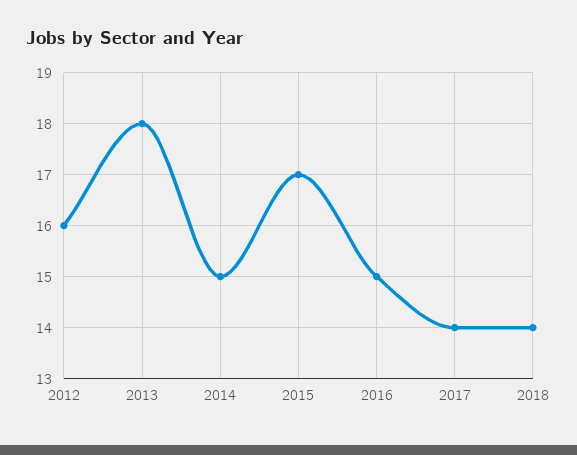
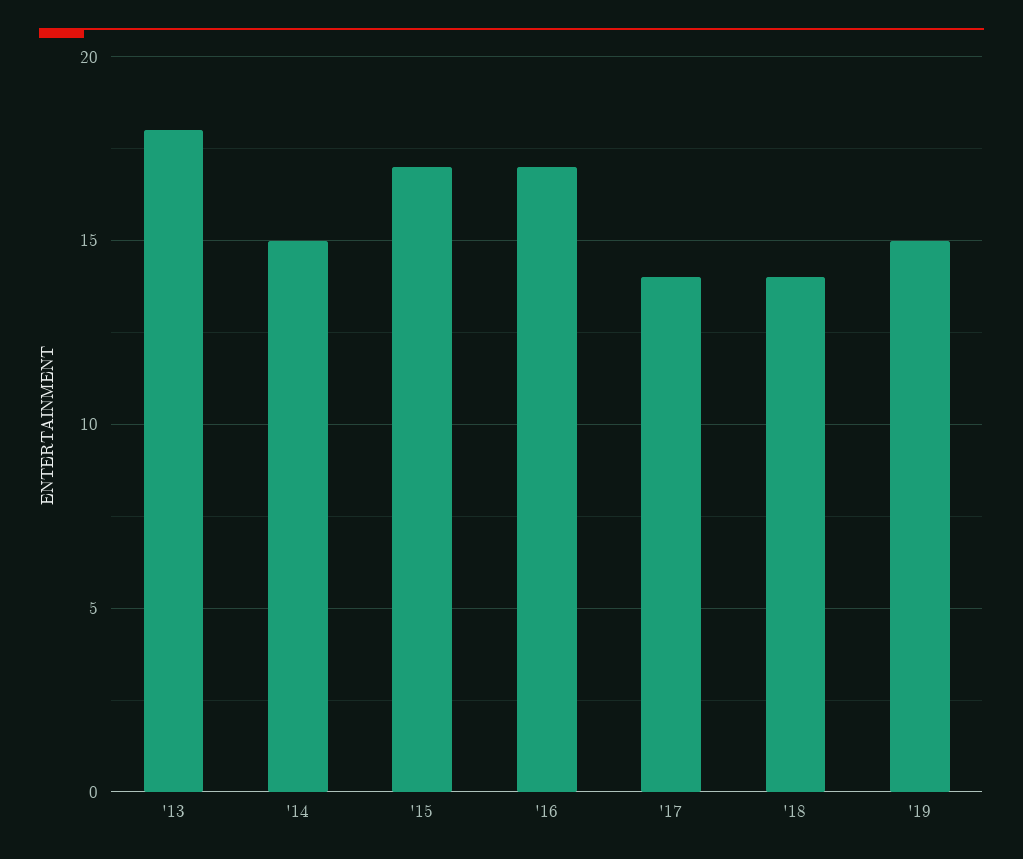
2012: 16 -> none
2016: 15 -> 17
'19: none -> 15

